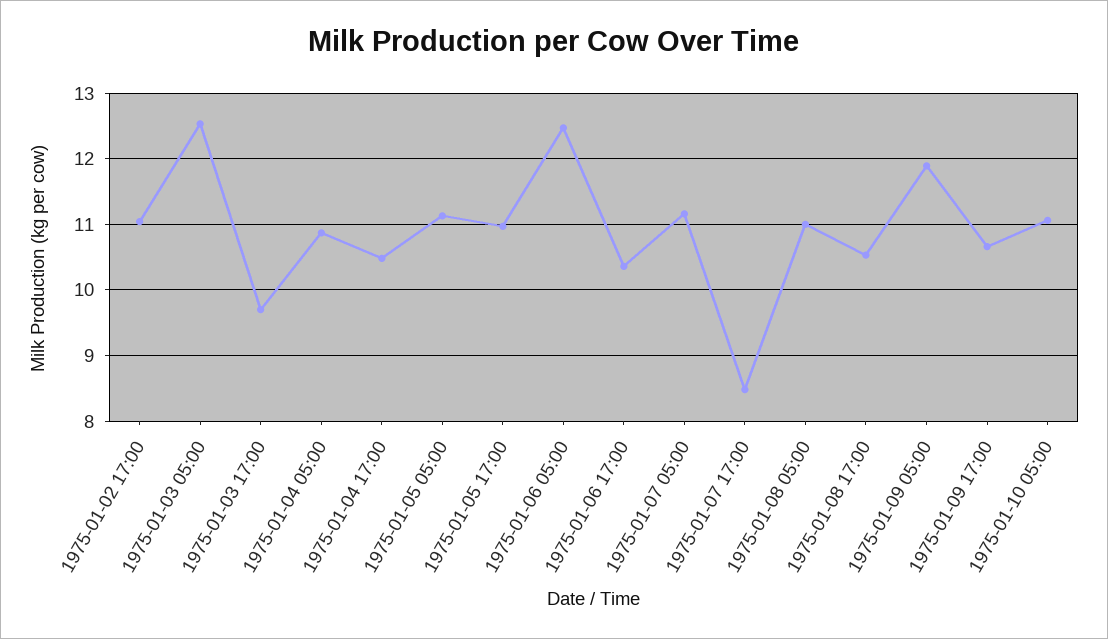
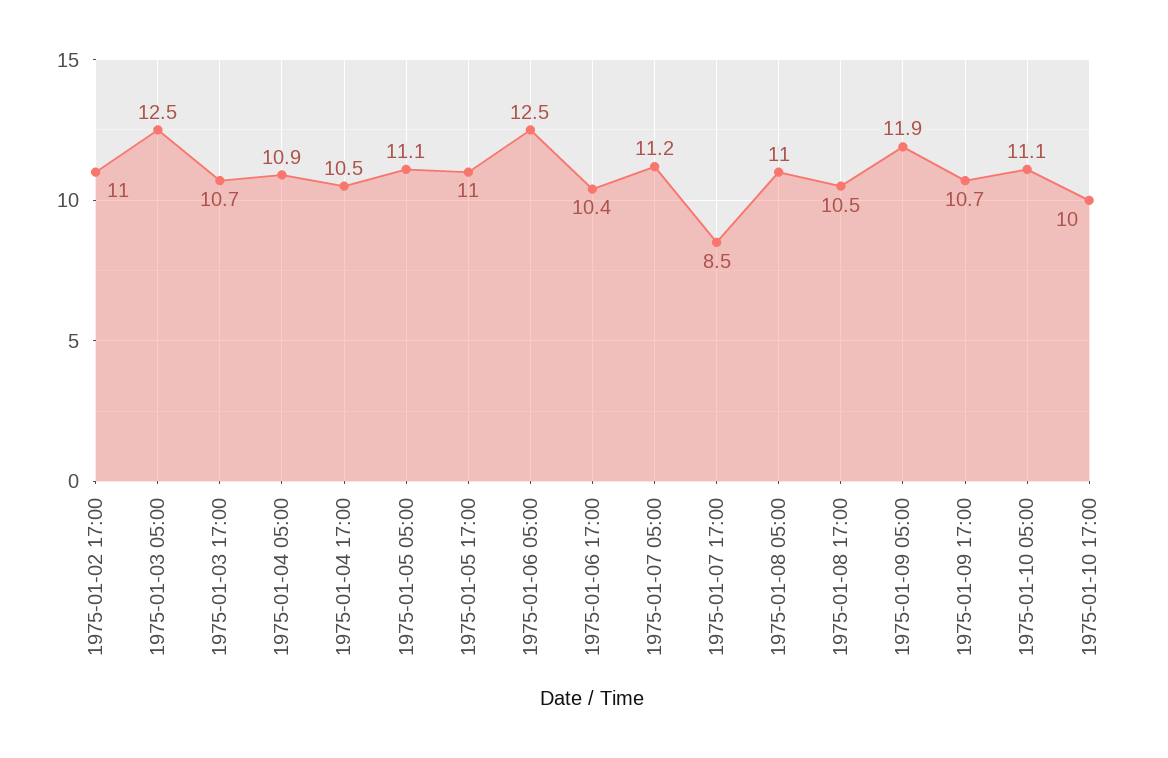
1975-01-03 17:00: 9.7 -> 10.7
1975-01-10 17:00: none -> 10

